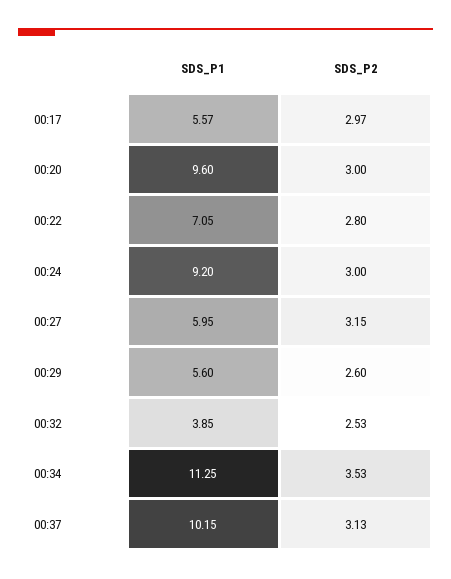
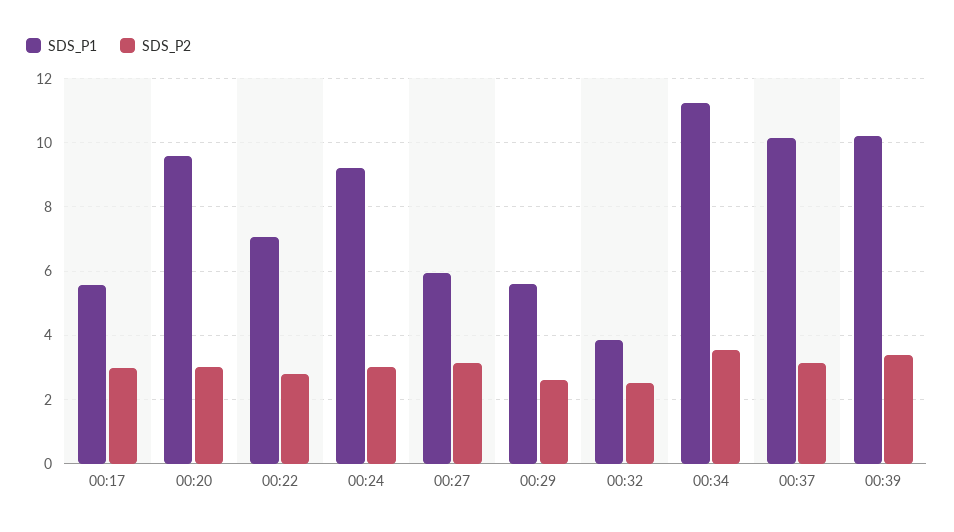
SDS_P1, 00:39: none -> 10.2
SDS_P2, 00:39: none -> 3.4

